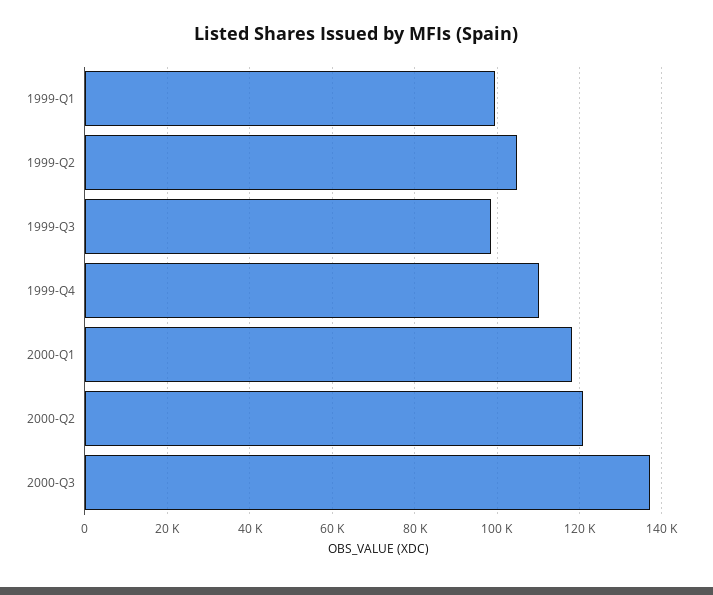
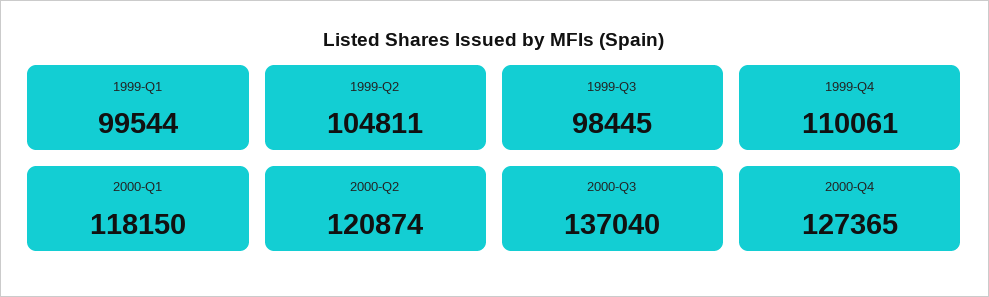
2000-Q4: none -> 127365

